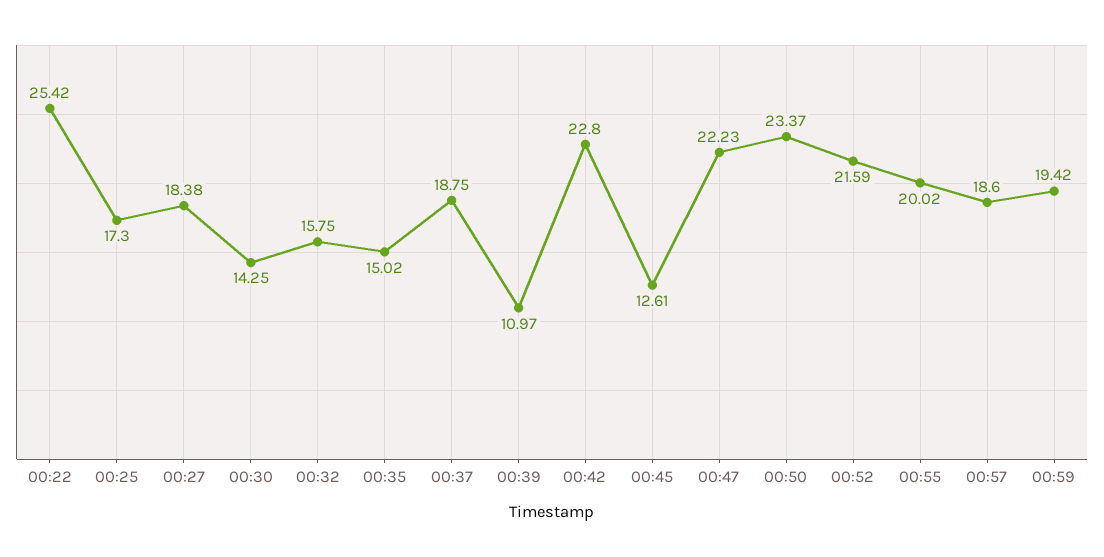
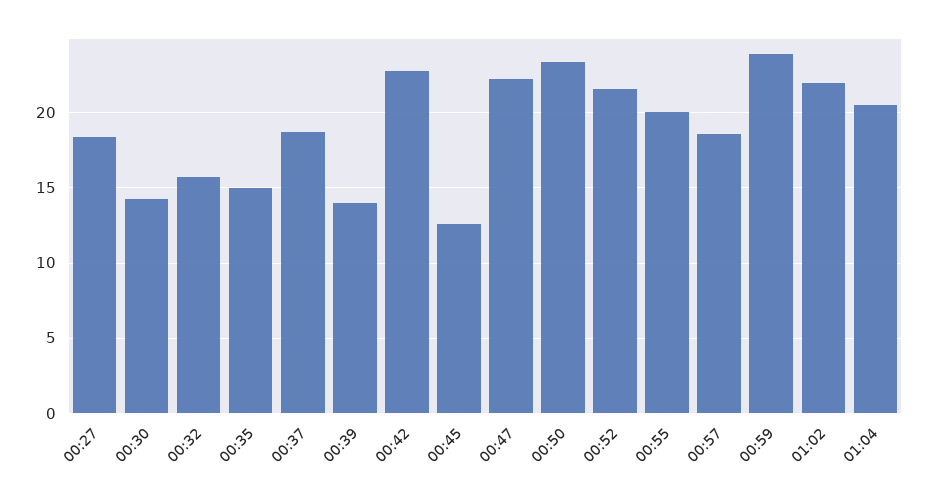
00:22: 25.42 -> none
00:25: 17.3 -> none
00:39: 10.97 -> 14
00:59: 19.42 -> 24
01:02: none -> 22
01:04: none -> 20.5

